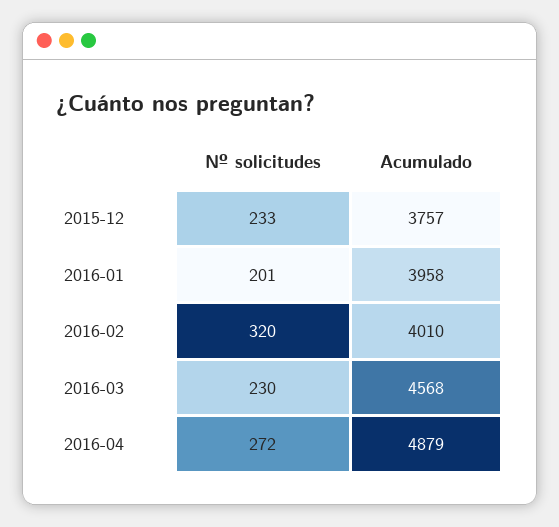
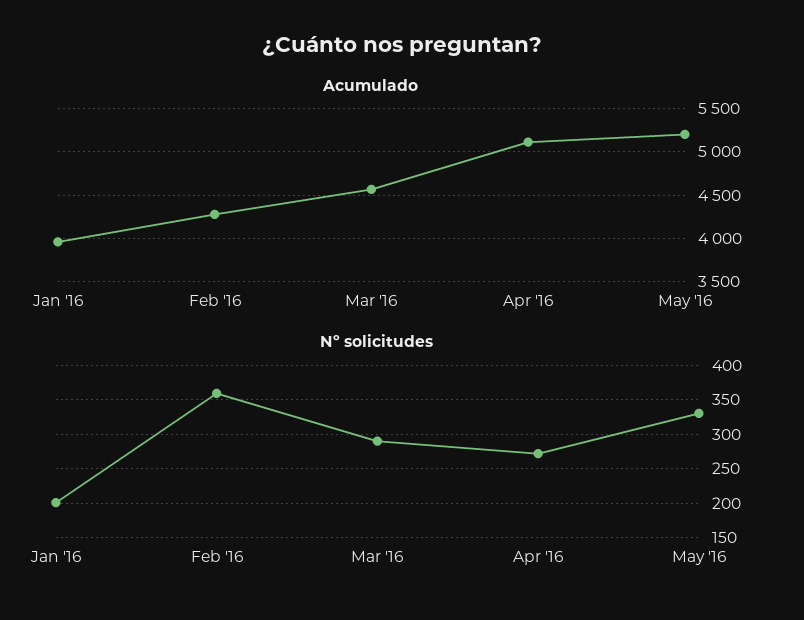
Nº solicitudes, 2015-12: 233 -> none
Acumulado, 2015-12: 3757 -> none
Nº solicitudes, 2016-02: 320 -> 360
Acumulado, 2016-02: 4010 -> 4300
Nº solicitudes, 2016-03: 230 -> 290
Acumulado, 2016-04: 4879 -> 5100
Acumulado, May '16: none -> 5200
Nº solicitudes, May '16: none -> 330

